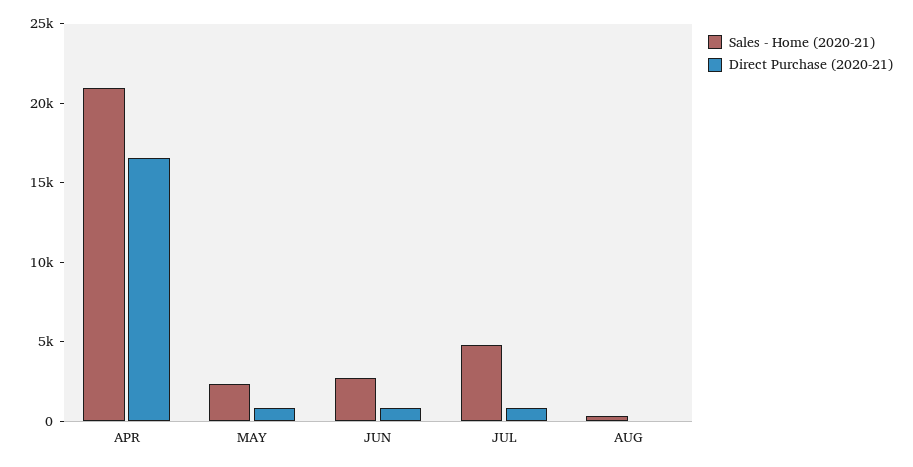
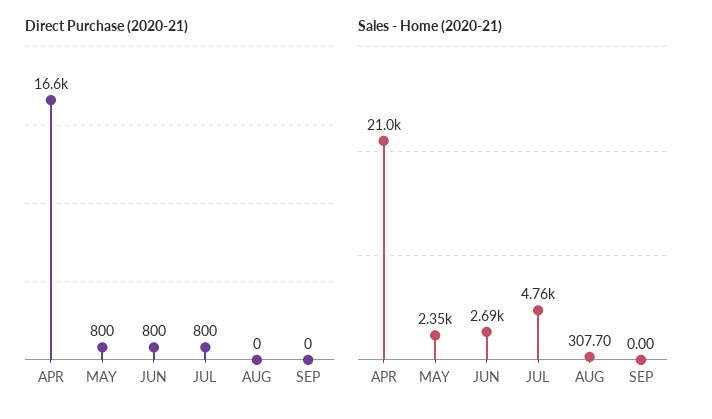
Direct Purchase (2020-21), SEP: none -> 0
Sales - Home (2020-21), SEP: none -> 0

